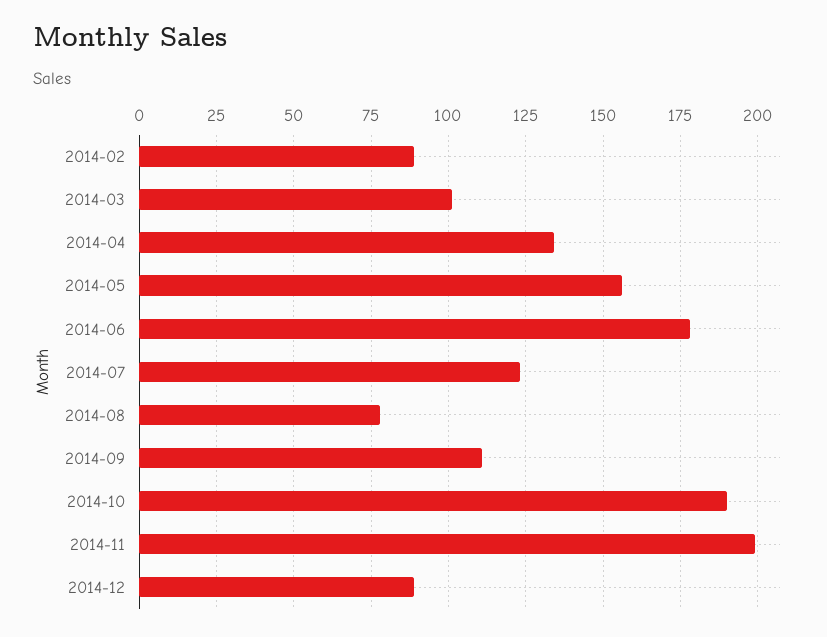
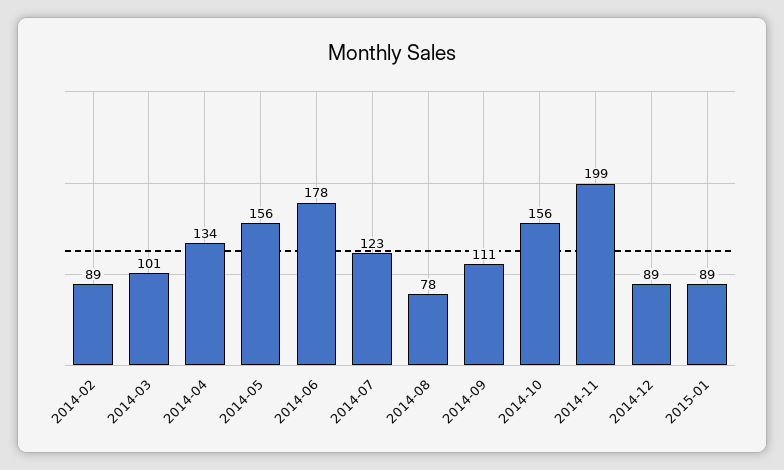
2014-10: 190 -> 156
2015-01: none -> 89

